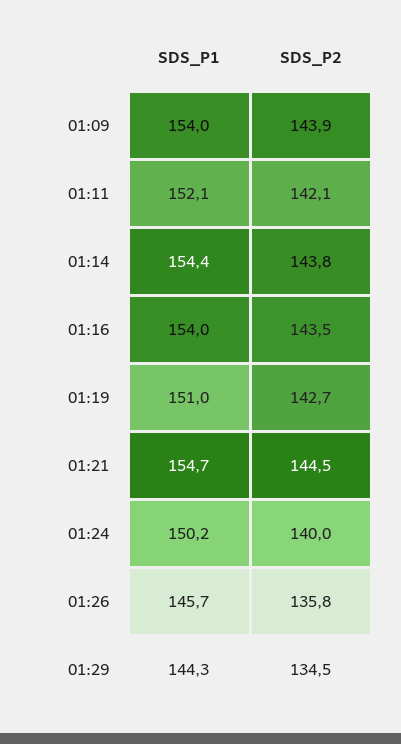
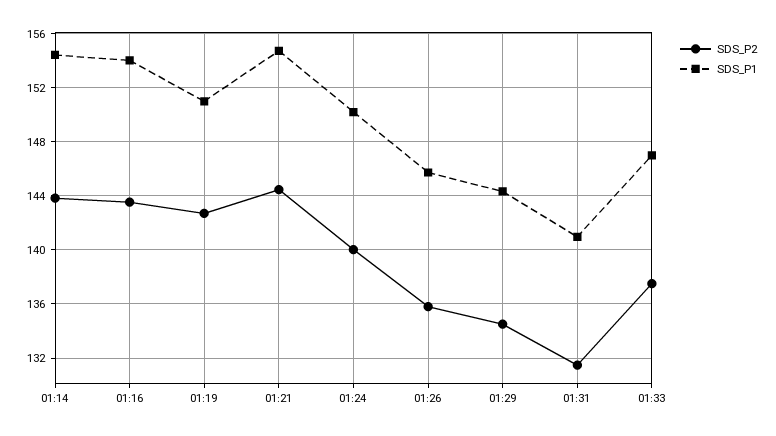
SDS_P1, 01:09: 154 -> none
SDS_P2, 01:09: 143.9 -> none
SDS_P1, 01:11: 152.1 -> none
SDS_P2, 01:11: 142.1 -> none
SDS_P2, 01:31: none -> 131.5
SDS_P1, 01:31: none -> 141
SDS_P2, 01:33: none -> 137.5
SDS_P1, 01:33: none -> 147

